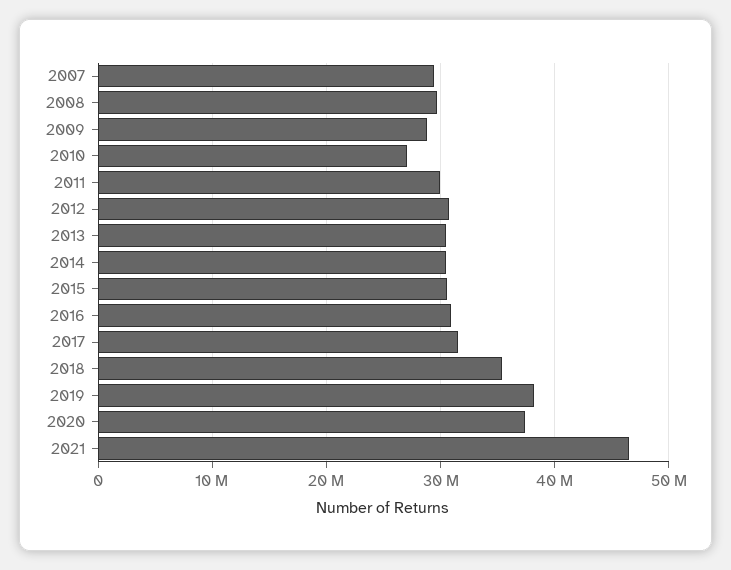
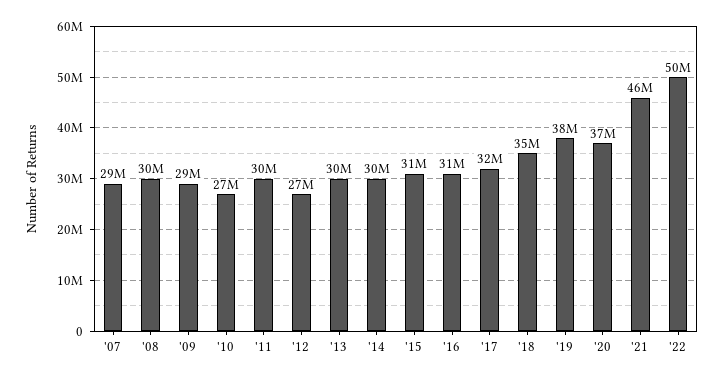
2012: 31000000 -> 27000000
'22: none -> 50000000

